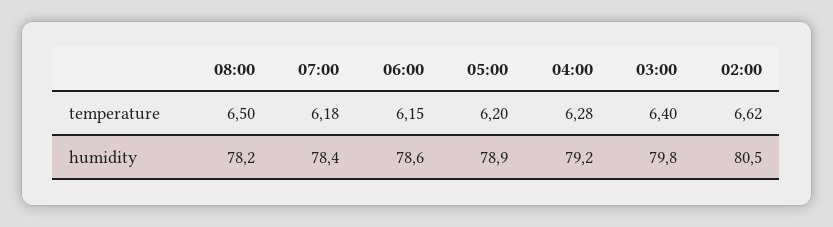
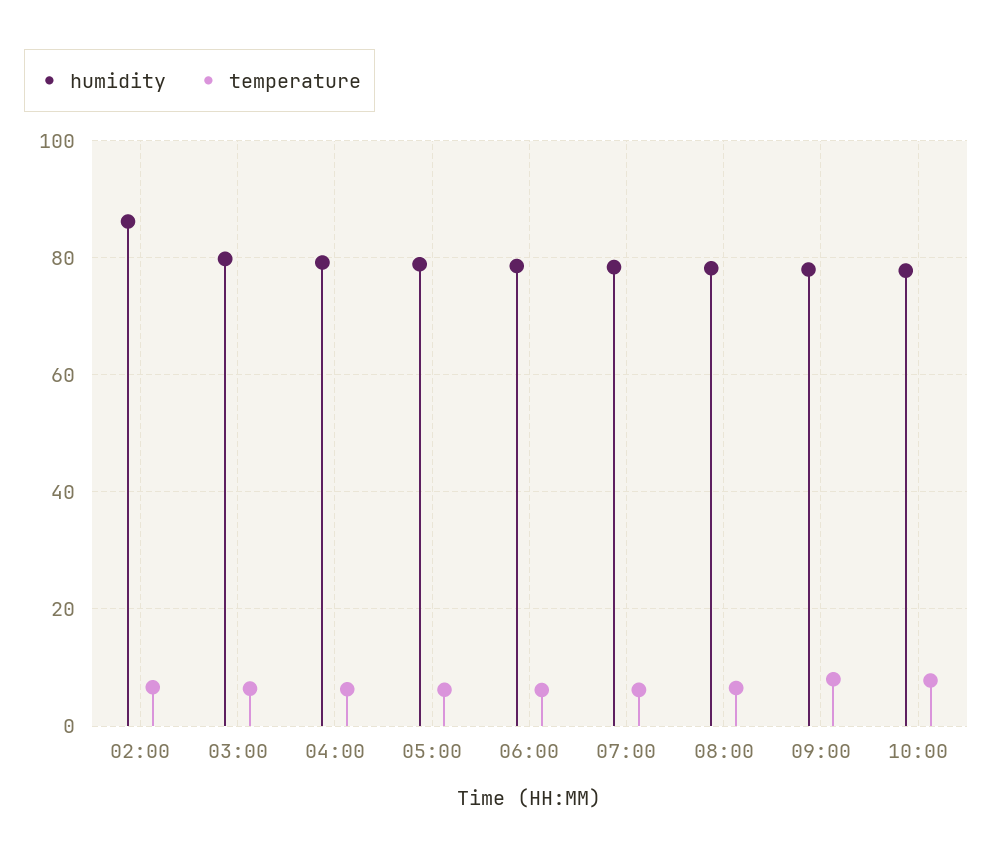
humidity, 02:00: 80.5 -> 86
humidity, 09:00: none -> 78
temperature, 09:00: none -> 8
humidity, 10:00: none -> 78
temperature, 10:00: none -> 8

